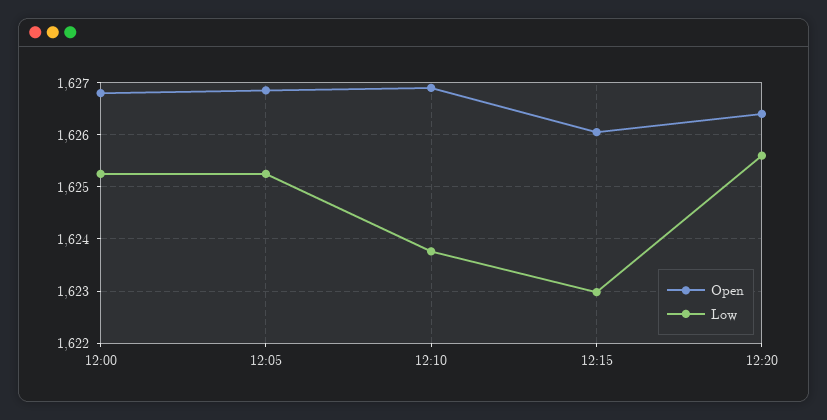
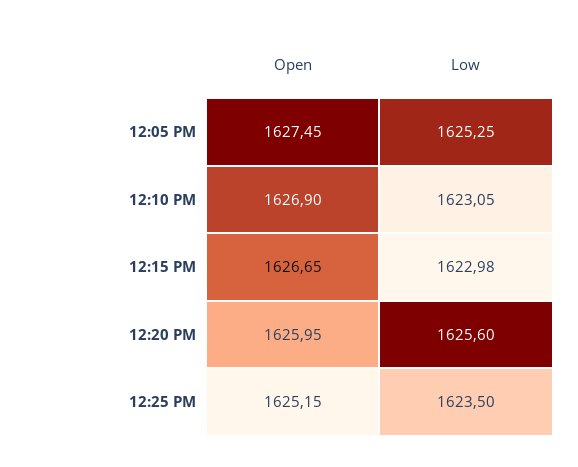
Open, 12:00: 1626.8 -> none
Low, 12:00: 1625.2 -> none
Open, 12:05: 1626.8 -> 1627.45
Low, 12:10: 1623.8 -> 1623.05
Open, 12:15: 1626 -> 1626.65
Open, 12:20: 1626.4 -> 1625.95
Open, 12:25 PM: none -> 1625.15
Low, 12:25 PM: none -> 1623.5

